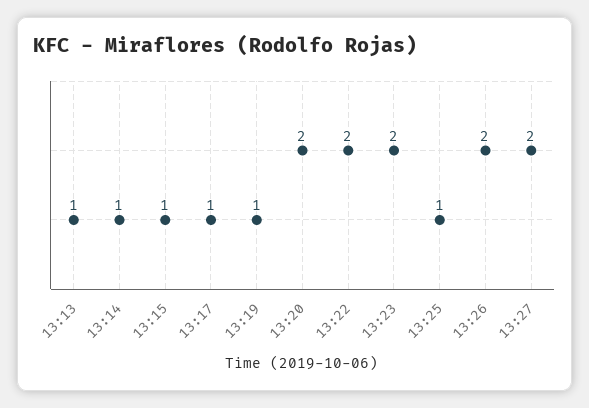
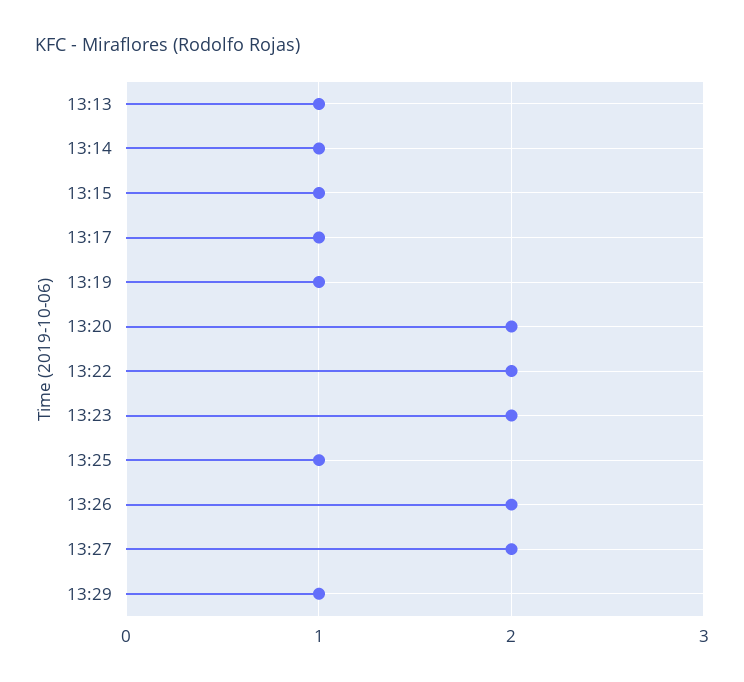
13:29: none -> 1

